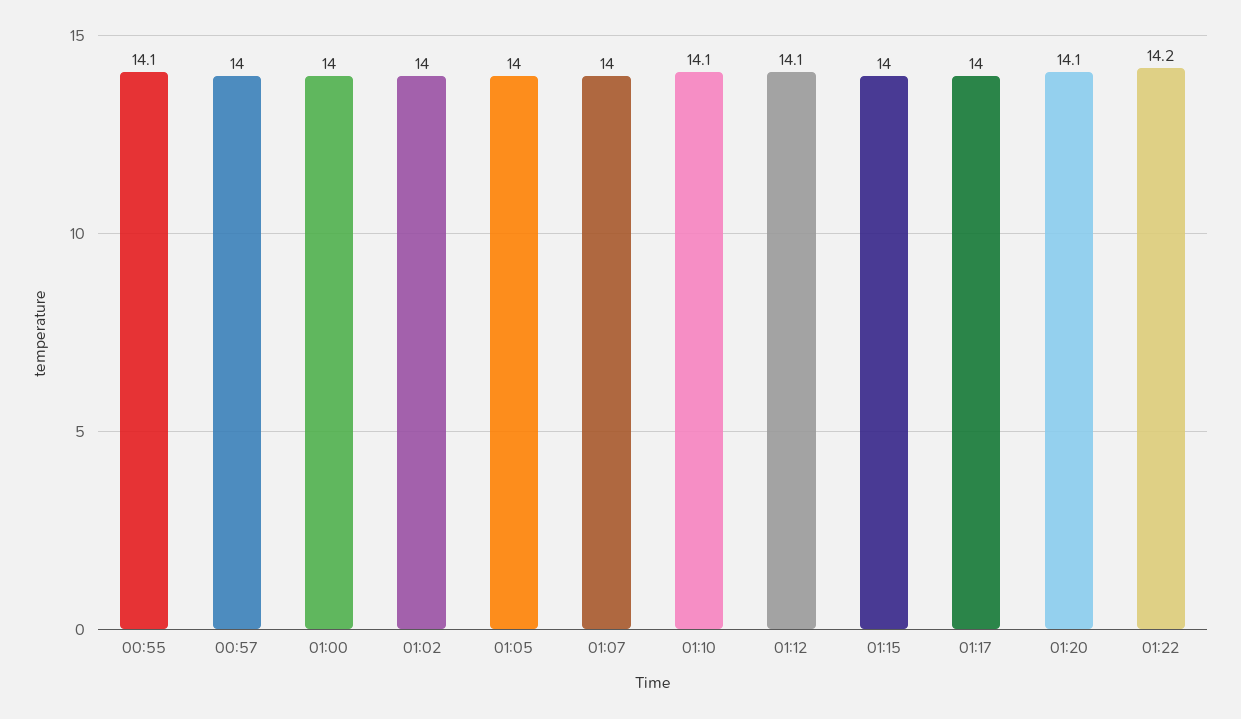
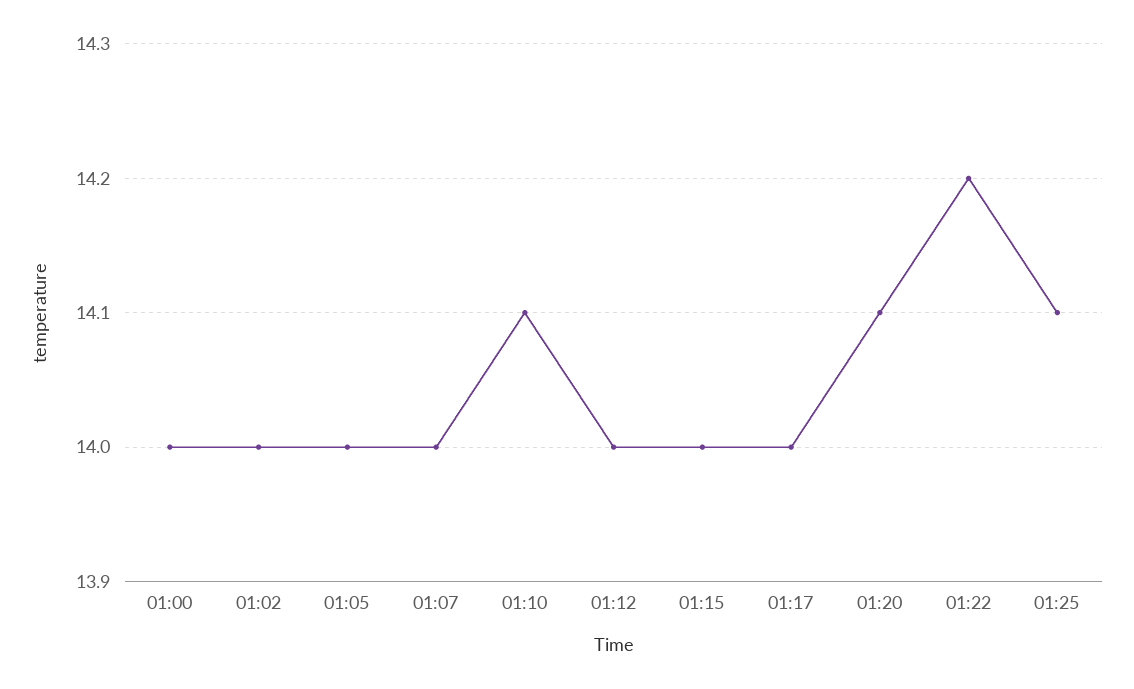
00:55: 14.1 -> none
00:57: 14 -> none
01:12: 14.1 -> 14
01:25: none -> 14.1

